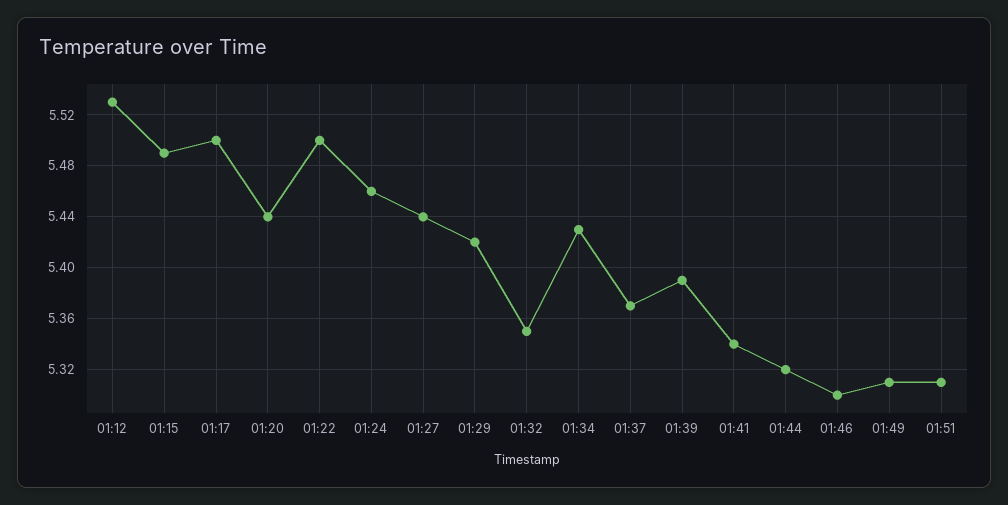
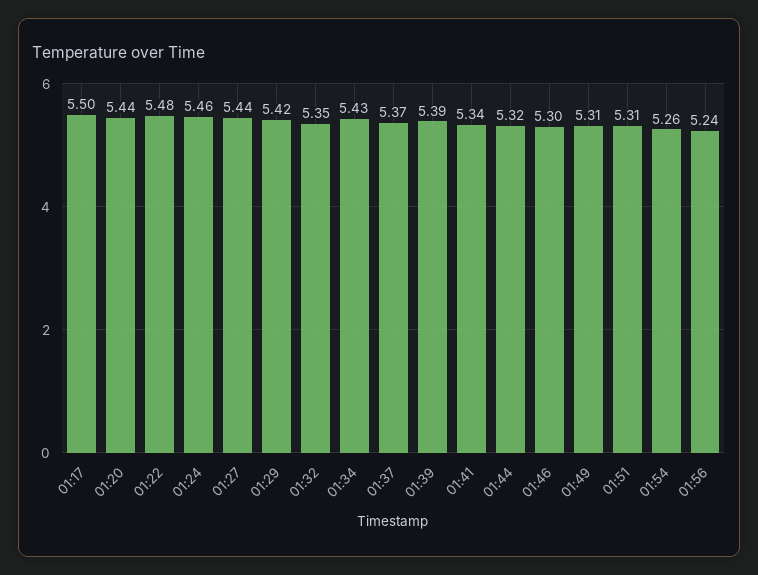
01:12: 5.53 -> none
01:15: 5.49 -> none
01:22: 5.5 -> 5.48
01:54: none -> 5.26
01:56: none -> 5.24

